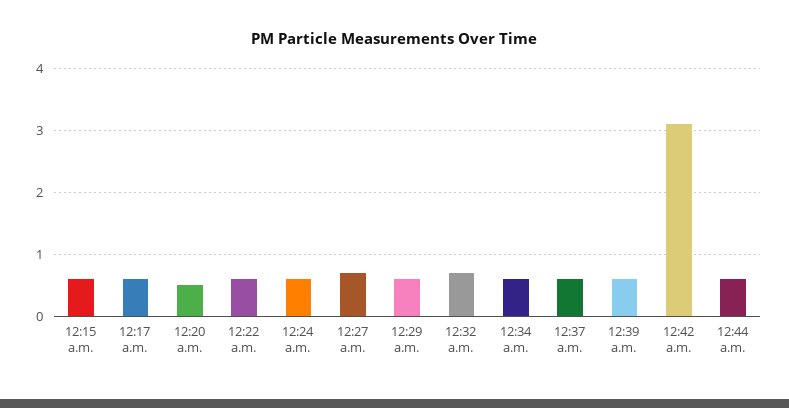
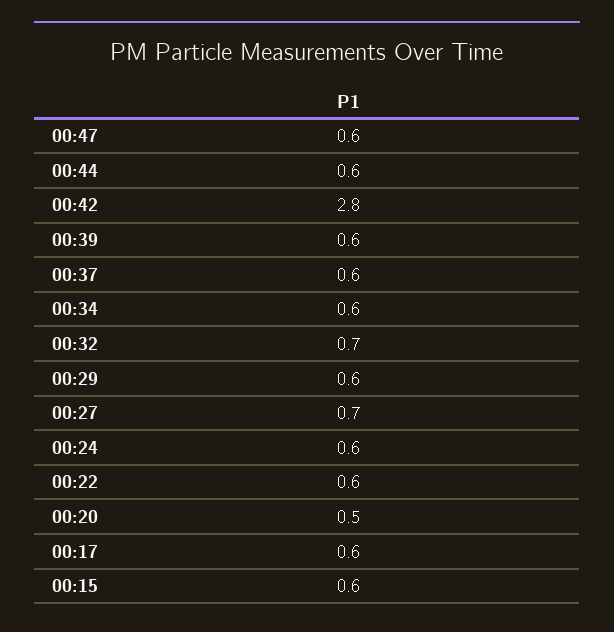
12:42 a.m.: 3.1 -> 2.8
00:47: none -> 0.6

